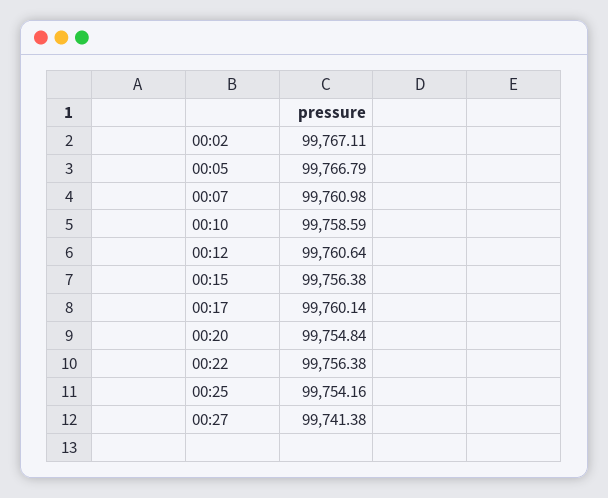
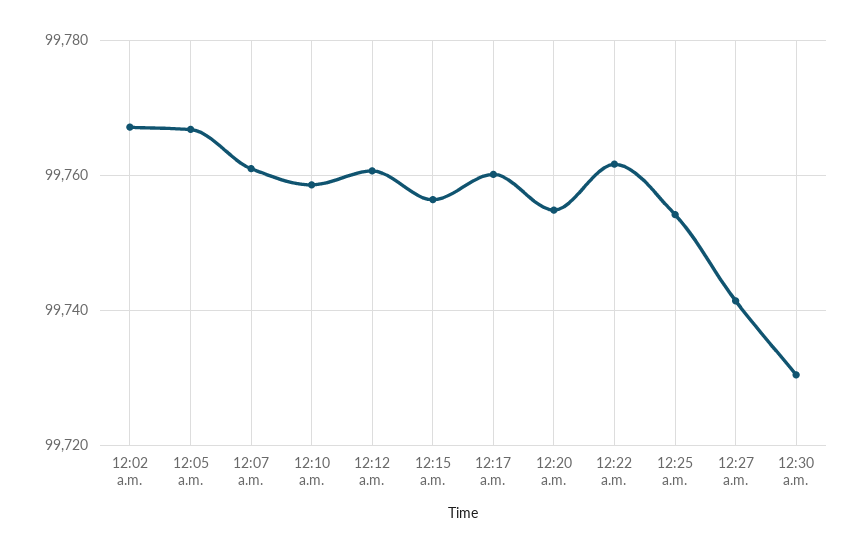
00:22: 99756.38 -> 99762
12:30 a.m.: none -> 99730

